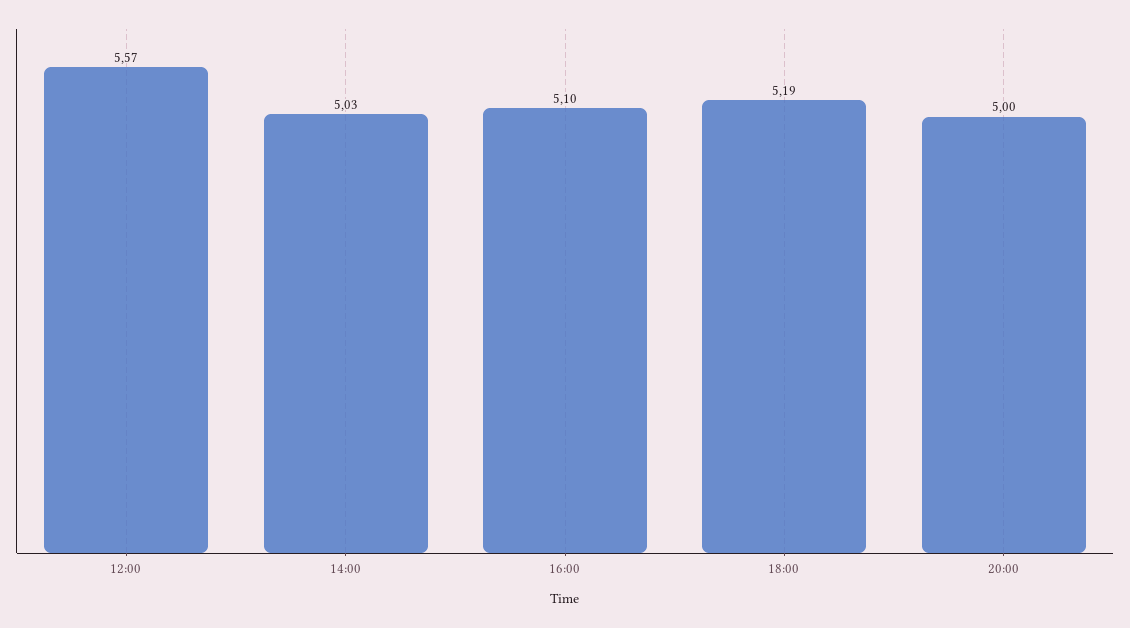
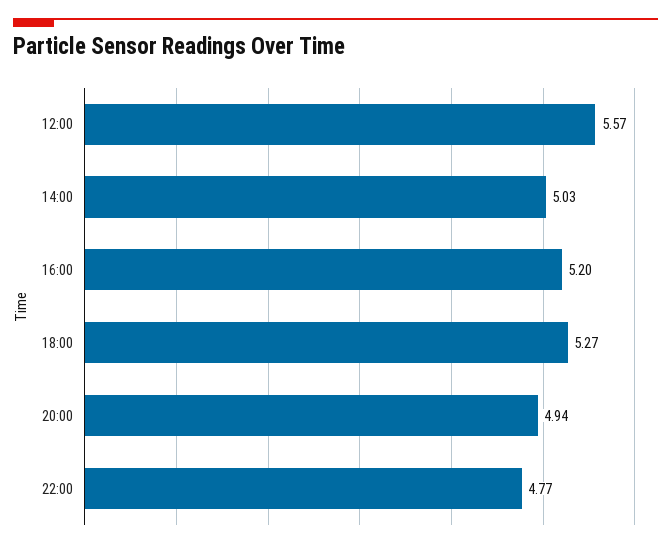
16:00: 5.1 -> 5.2
18:00: 5.19 -> 5.27
20:00: 5 -> 4.94
22:00: none -> 4.77

